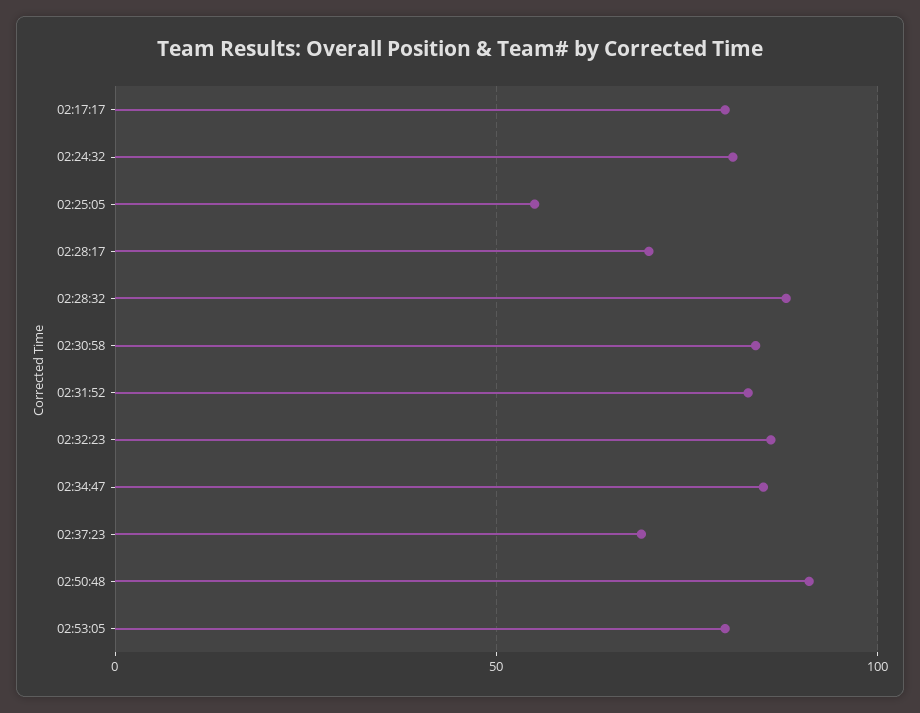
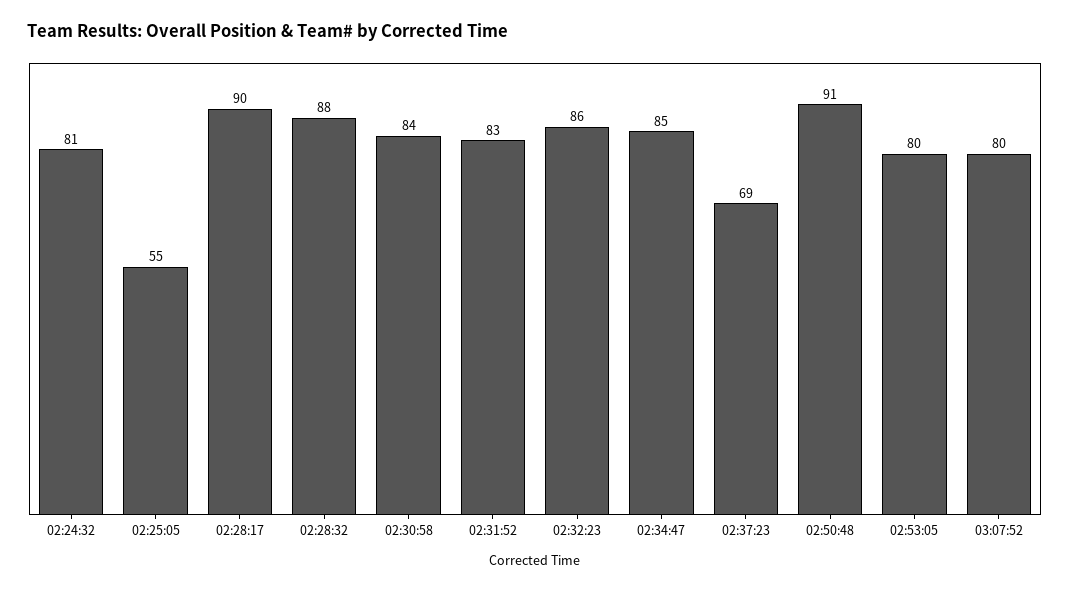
02:17:17: 80 -> none
02:28:17: 70 -> 90
03:07:52: none -> 80

